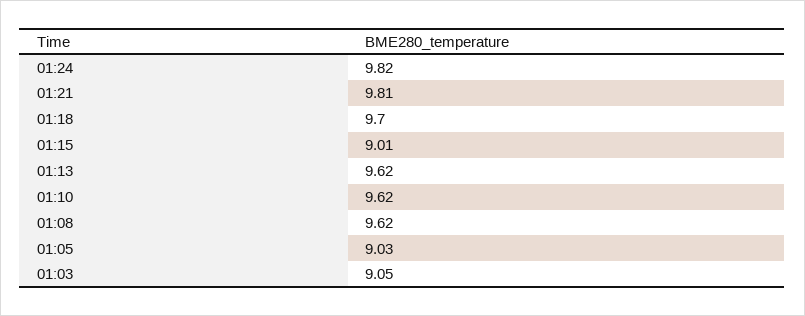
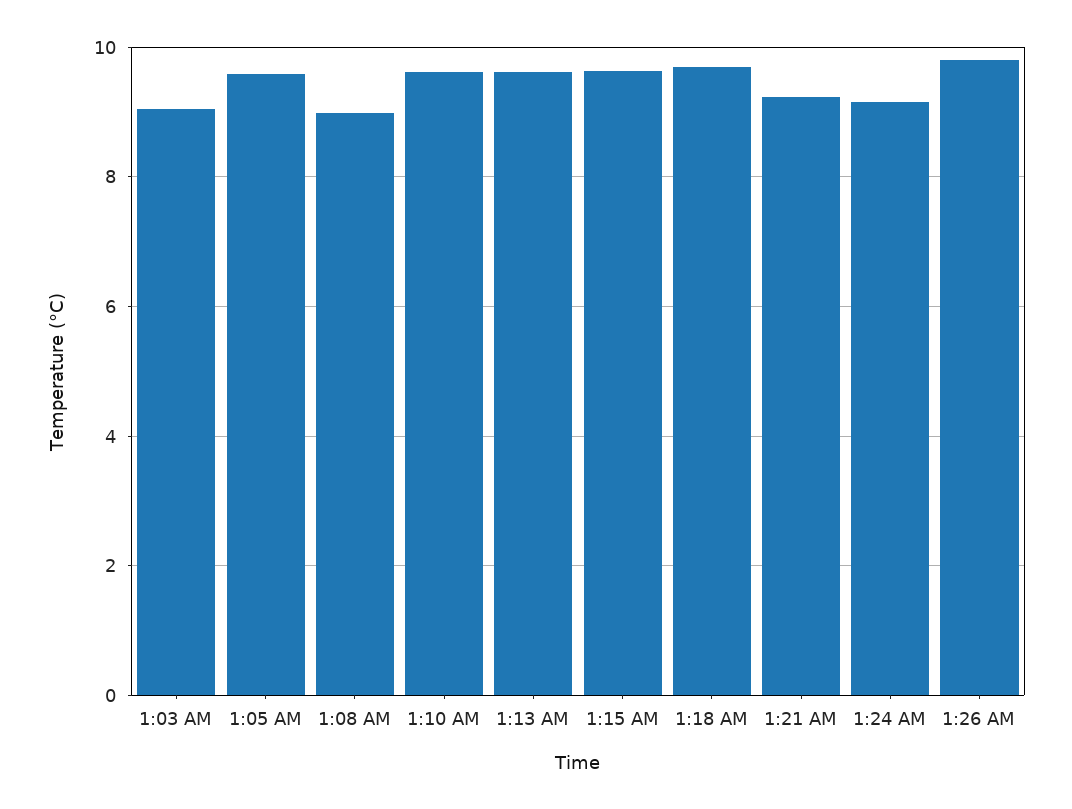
01:24: 9.82 -> 9.2
01:21: 9.81 -> 9.2
01:15: 9.01 -> 9.6
01:08: 9.62 -> 9
01:05: 9.03 -> 9.6
1:26 AM: none -> 9.8

